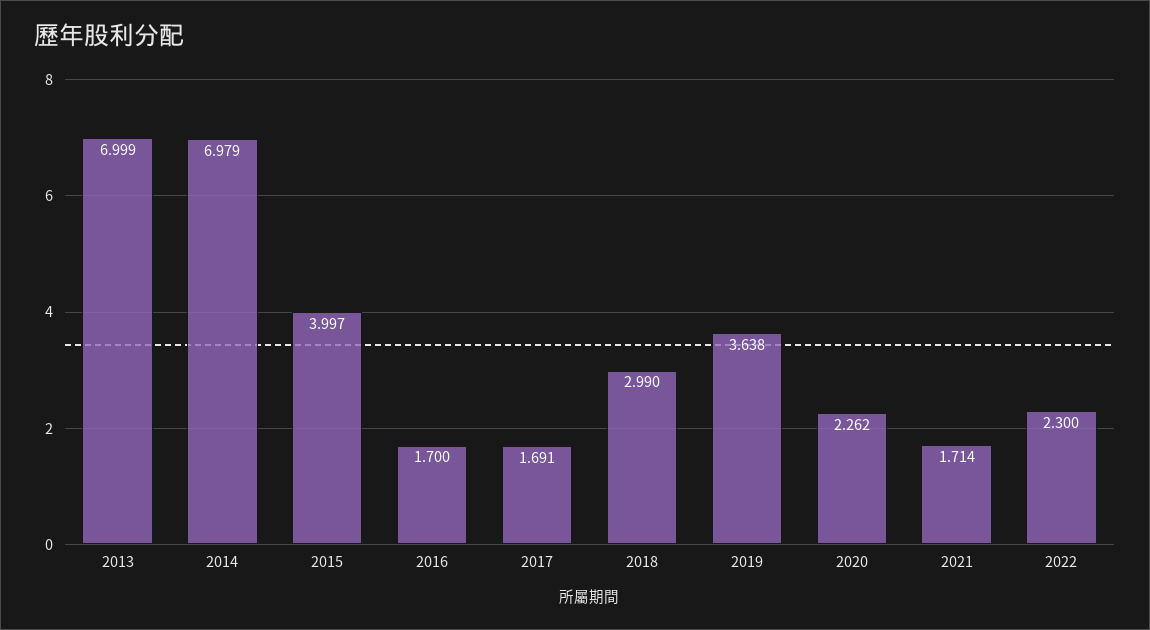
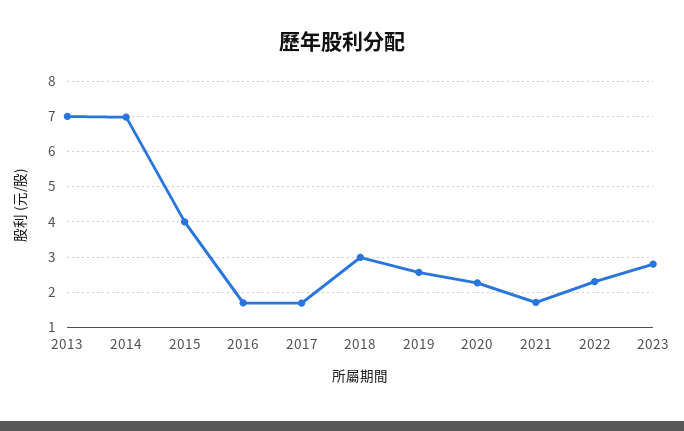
2019: 3.638 -> 2.6
2023: none -> 2.8

